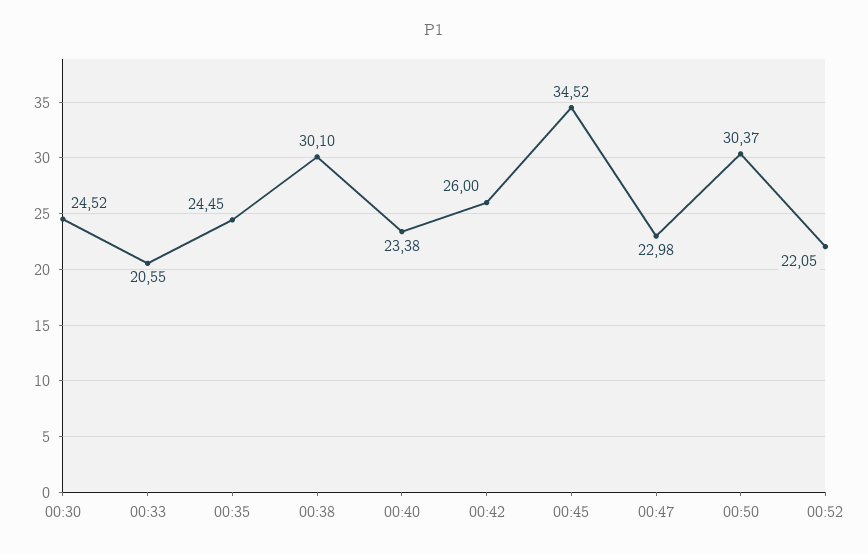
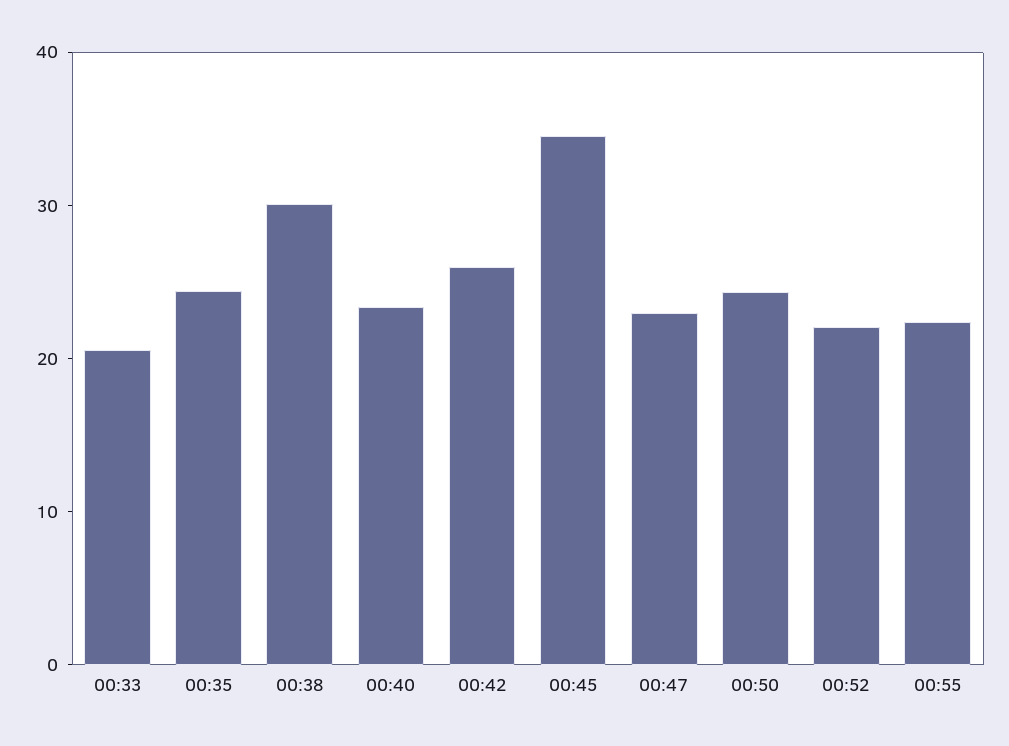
00:30: 24.52 -> none
00:50: 30.37 -> 24
00:55: none -> 22

